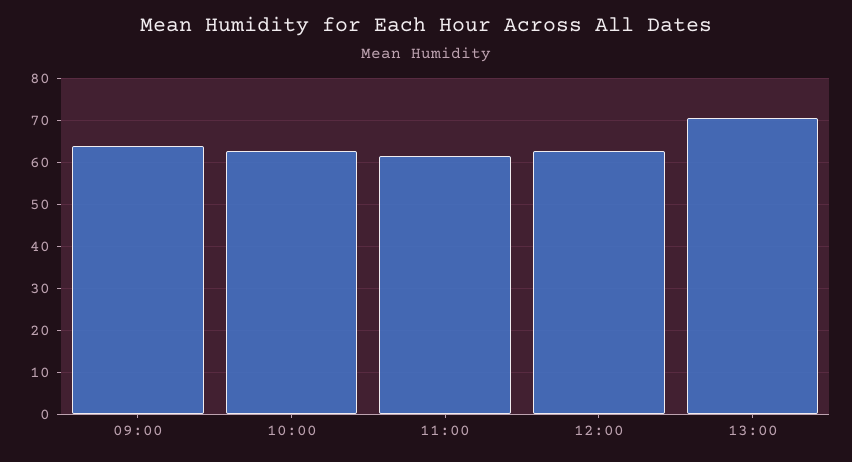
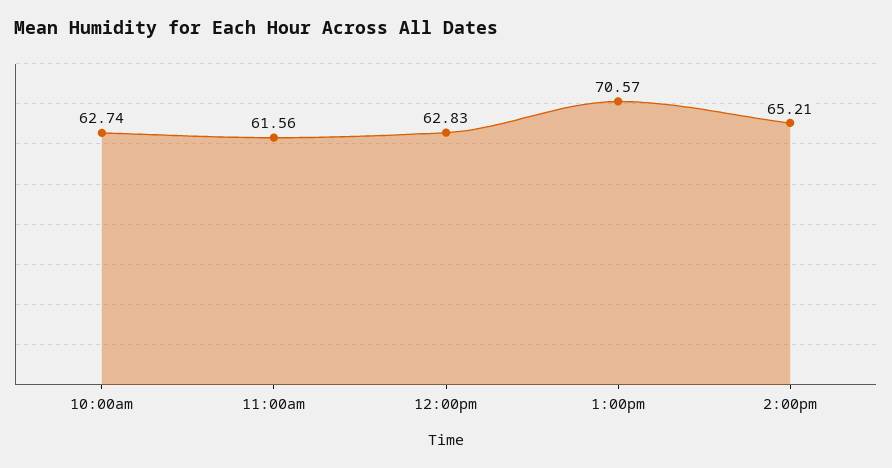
09:00: 64 -> none
2:00pm: none -> 65.21

